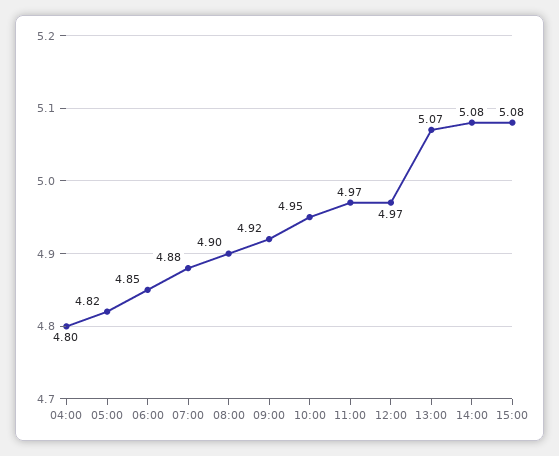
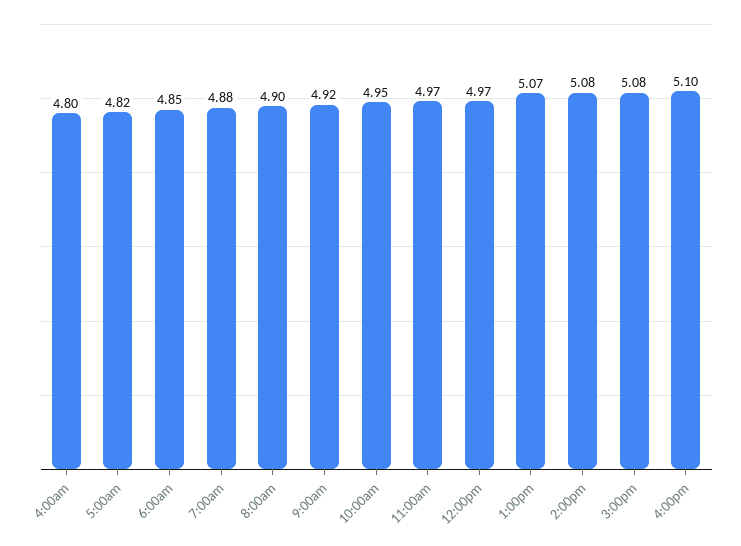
4:00pm: none -> 5.1

